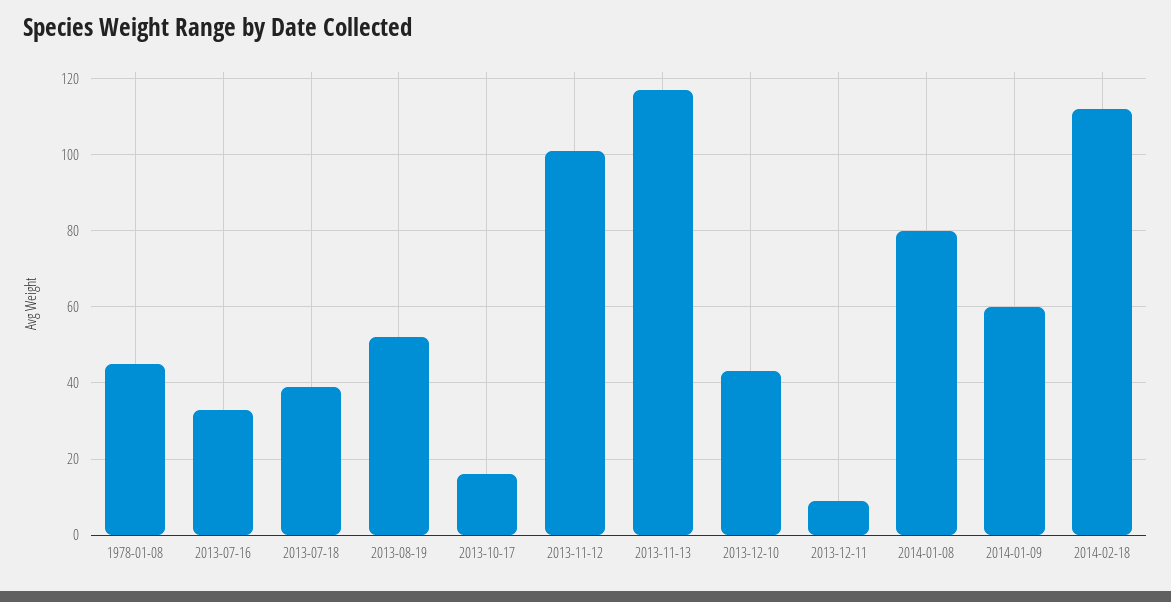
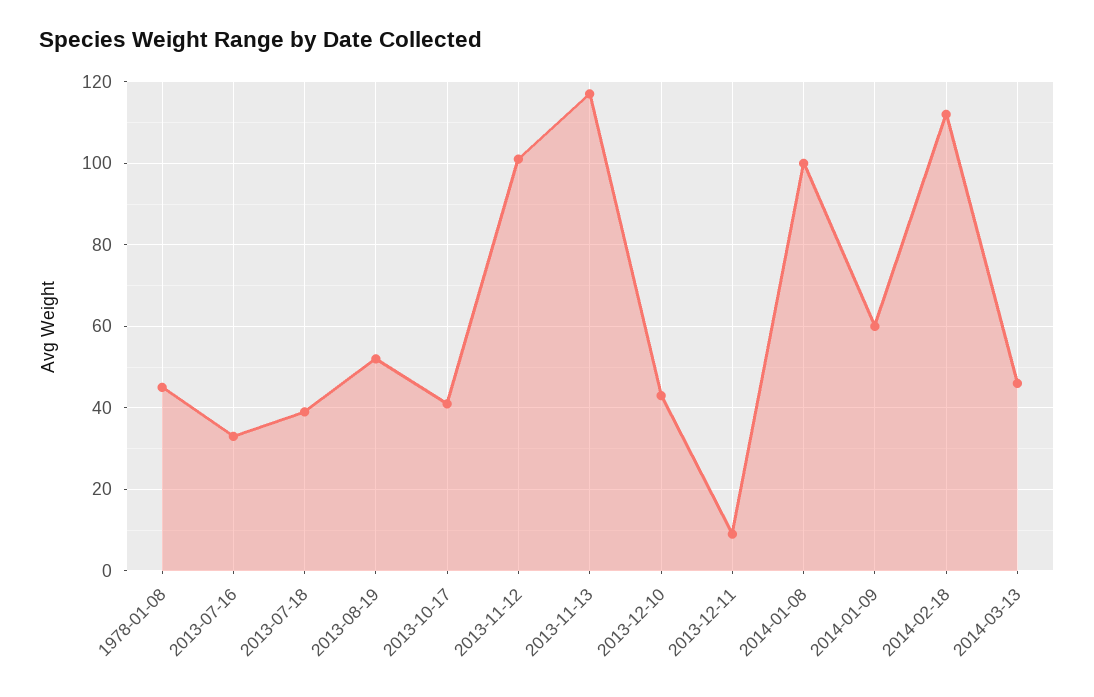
2013-10-17: 15 -> 40
2014-01-08: 80 -> 100
2014-03-13: none -> 45

